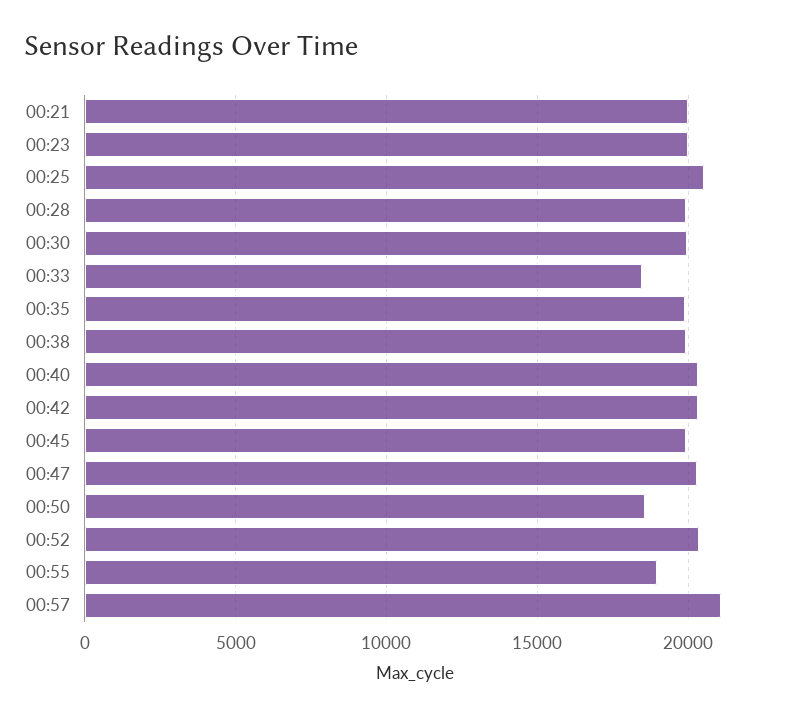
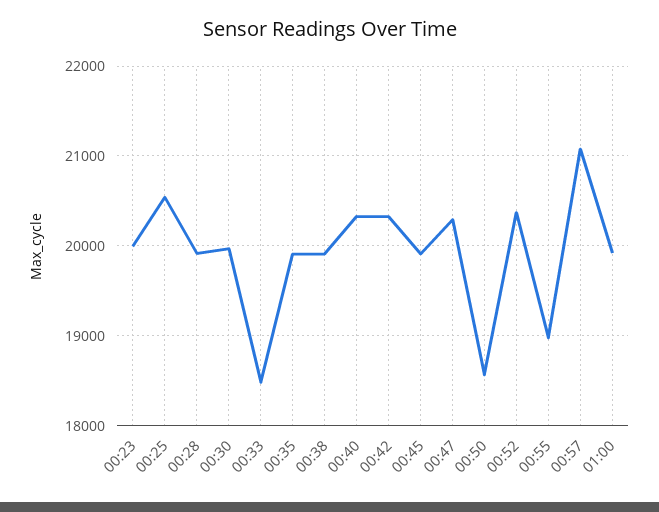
00:21: 20000 -> none
01:00: none -> 19900

